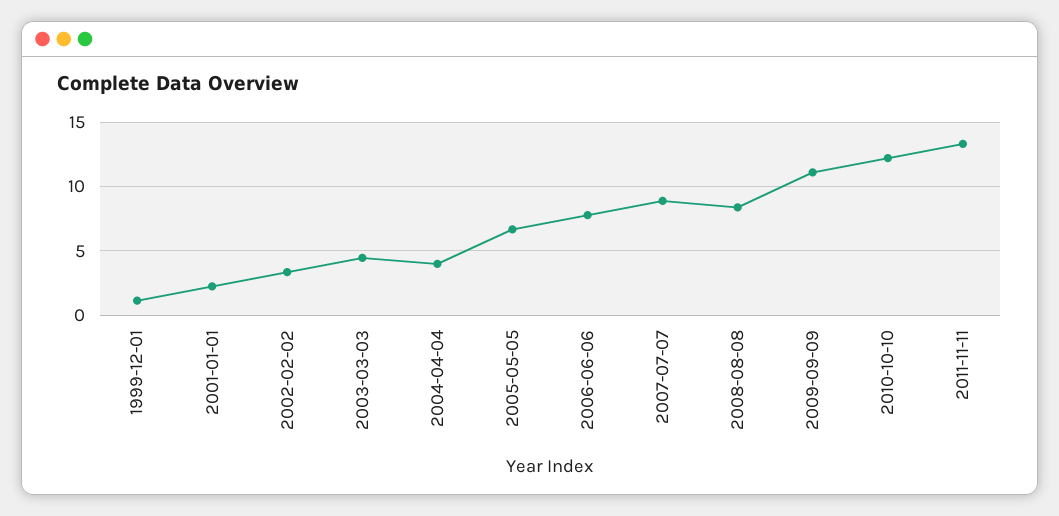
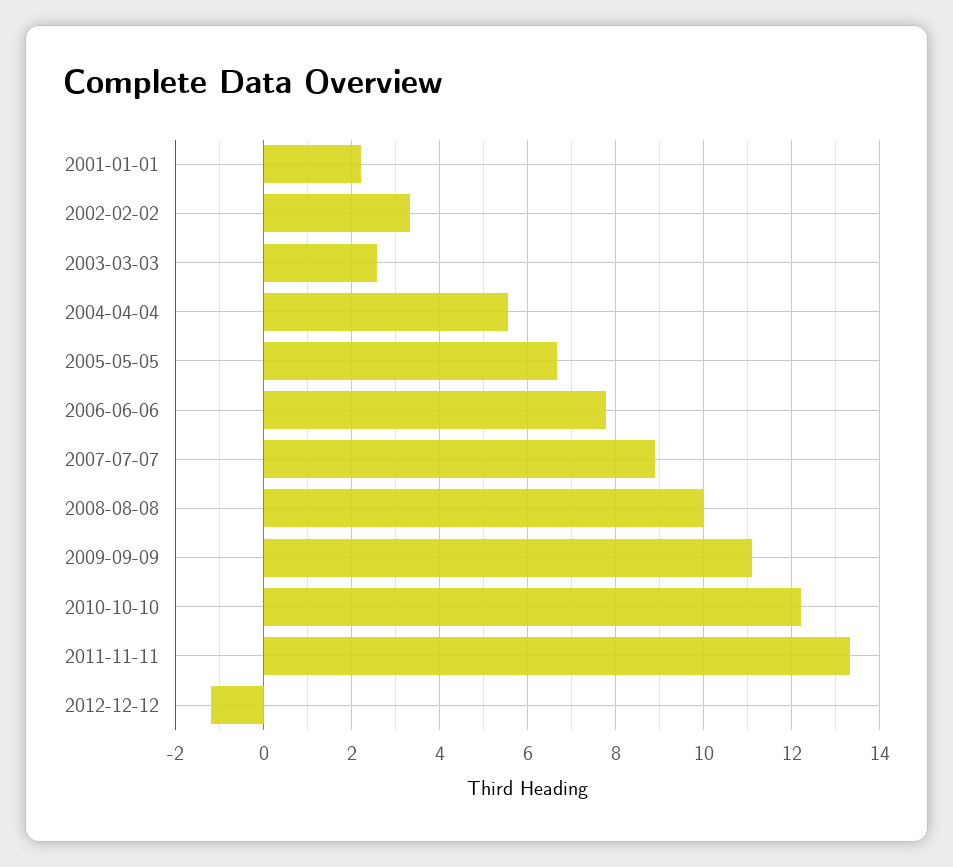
1999-12-01: 1 -> none
2003-03-03: 4.5 -> 2.6
2004-04-04: 4 -> 5.6
2008-08-08: 8.5 -> 10
2012-12-12: none -> -1.2

